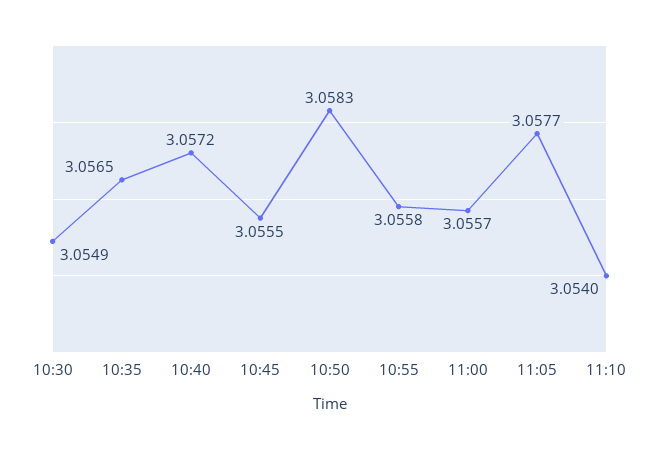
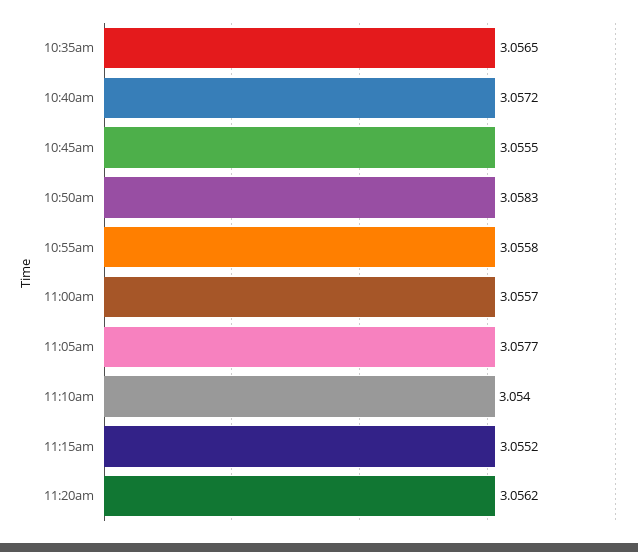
10:30: 3.0549 -> none
11:15am: none -> 3.0552
11:20am: none -> 3.0562

